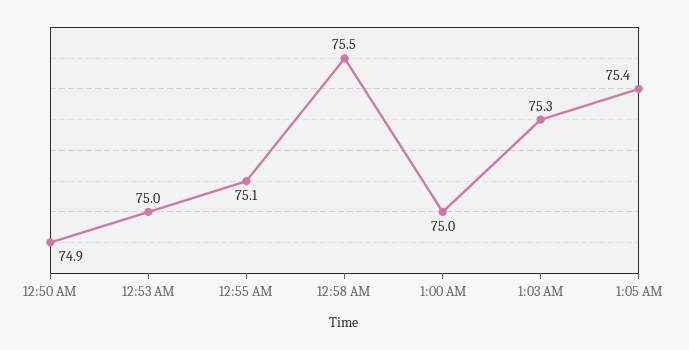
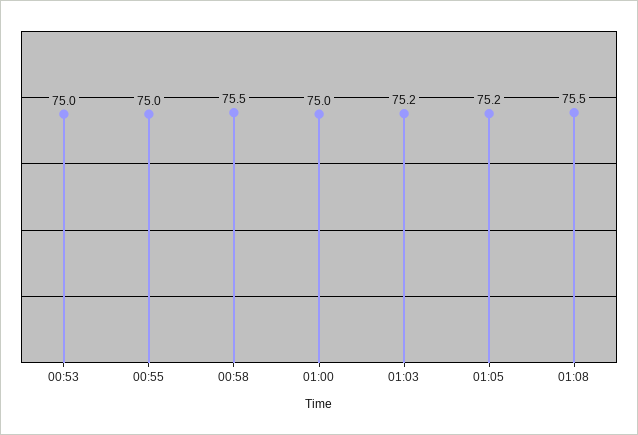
12:50 AM: 74.9 -> none
12:55 AM: 75.1 -> 75
1:03 AM: 75.3 -> 75.2
1:05 AM: 75.4 -> 75.2
01:08: none -> 75.5

